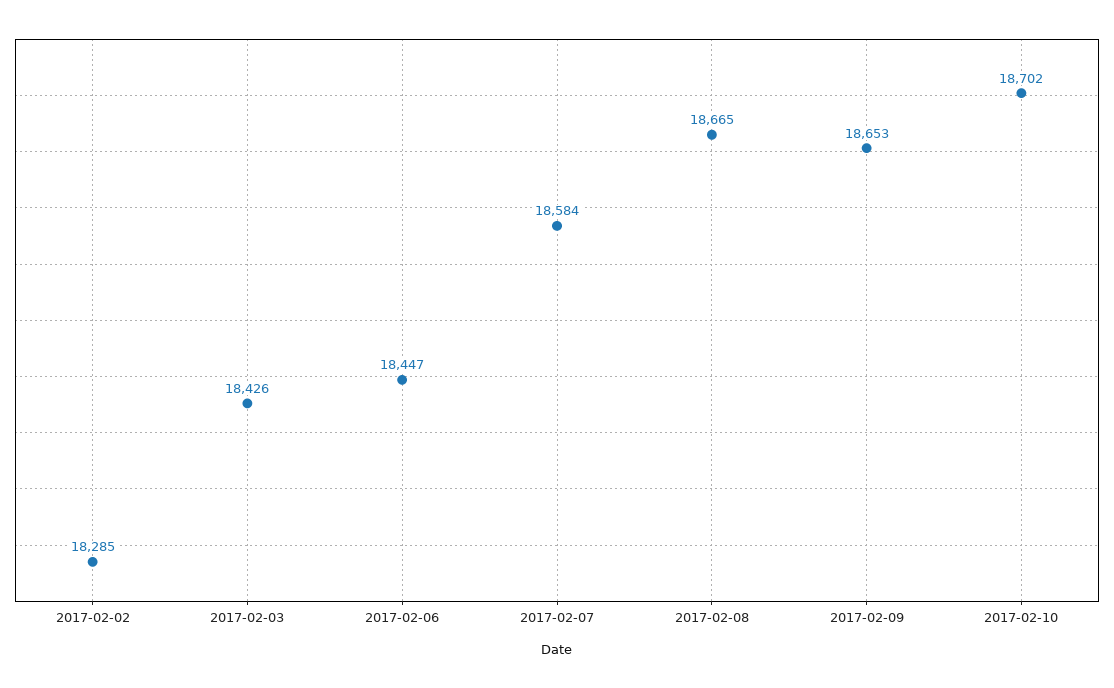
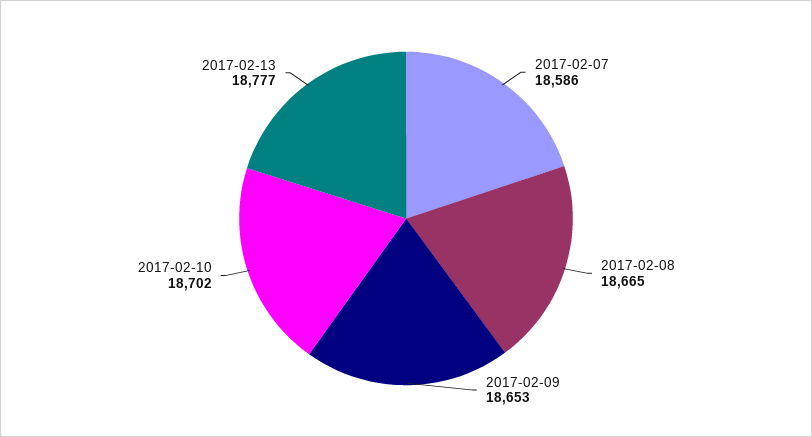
2017-02-02: 18285 -> none
2017-02-03: 18426 -> none
2017-02-06: 18447 -> none
2017-02-07: 18584 -> 18586
2017-02-13: none -> 18777

